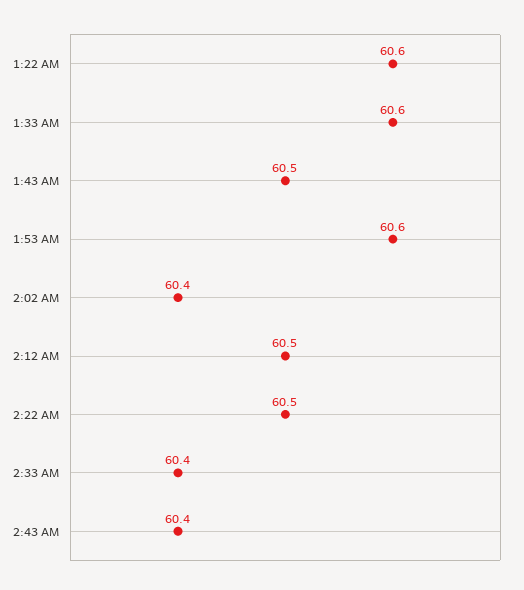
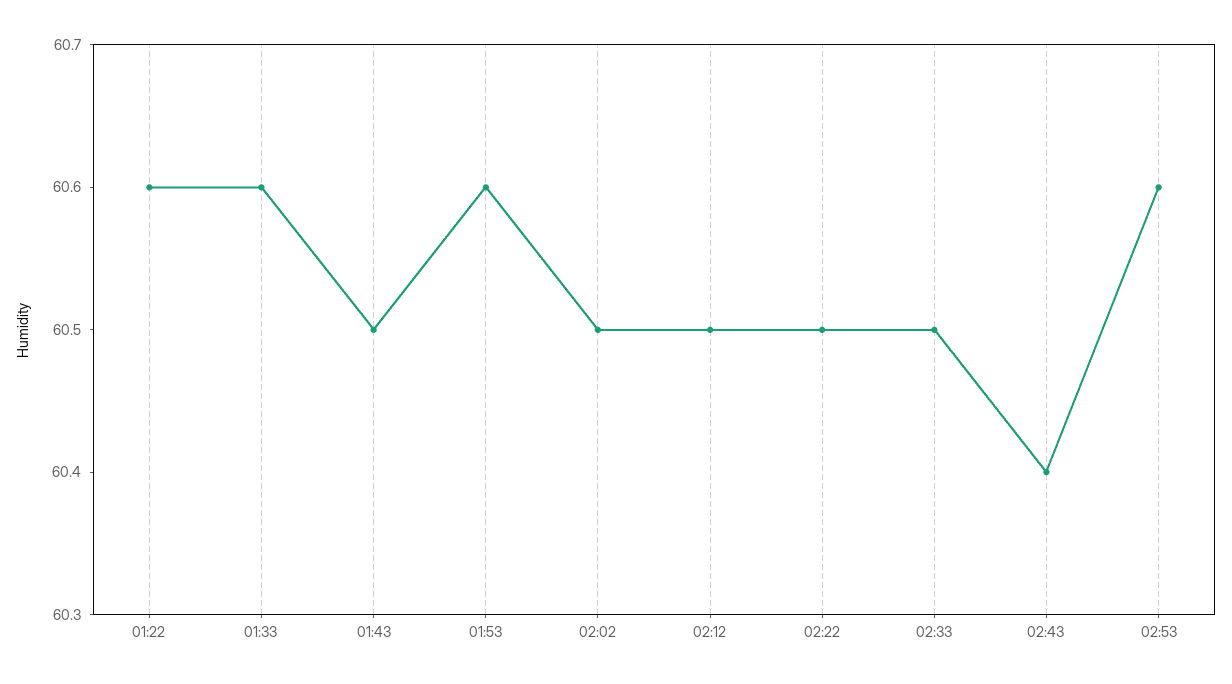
2:02 AM: 60.4 -> 60.5
2:33 AM: 60.4 -> 60.5
02:53: none -> 60.6

